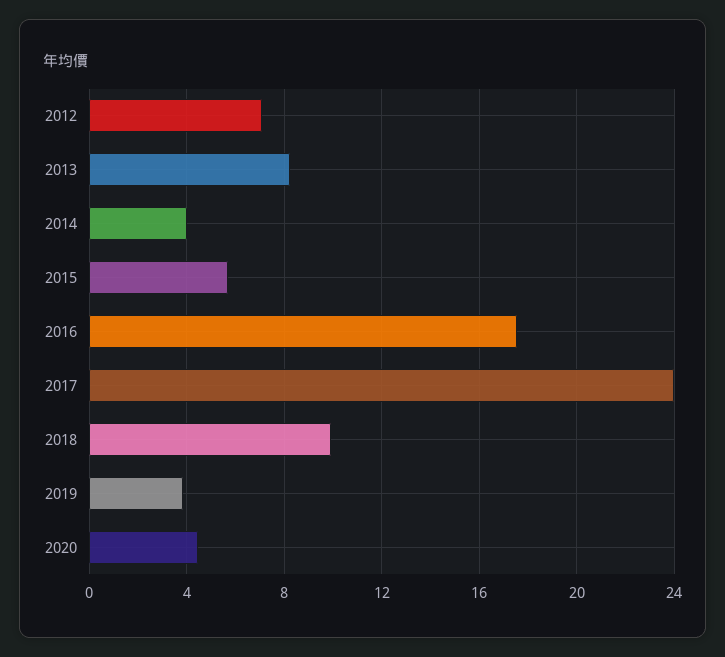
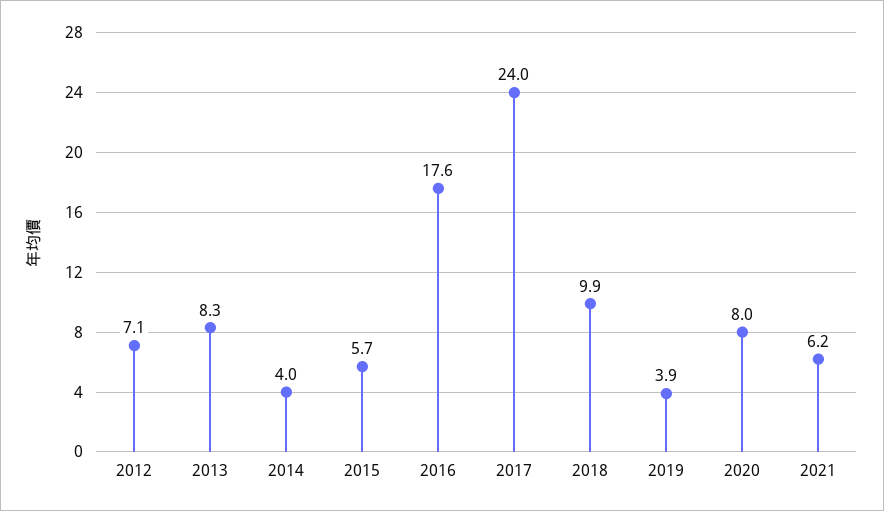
2020: 4.5 -> 8
2021: none -> 6.2

